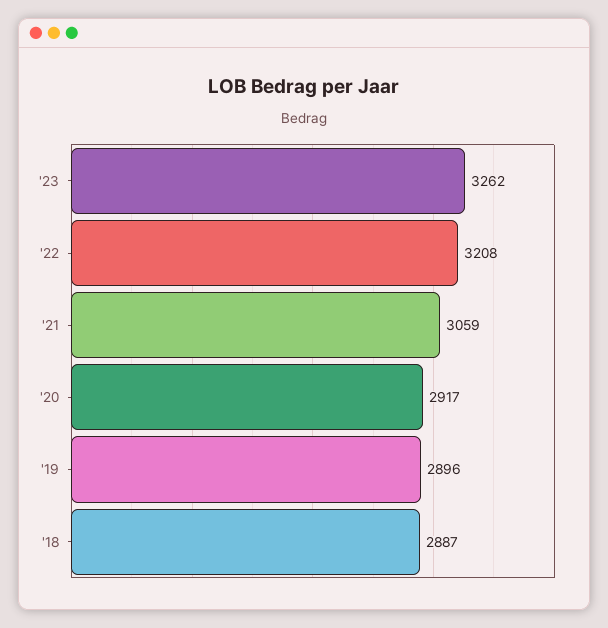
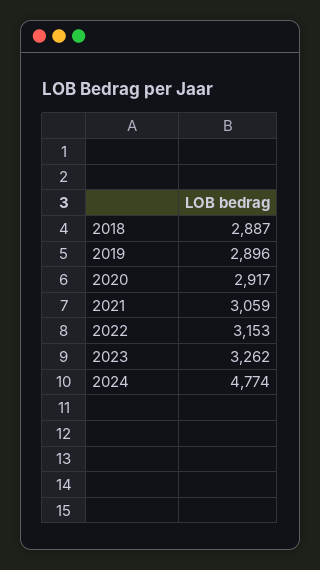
'22: 3208 -> 3153
2024: none -> 4774

